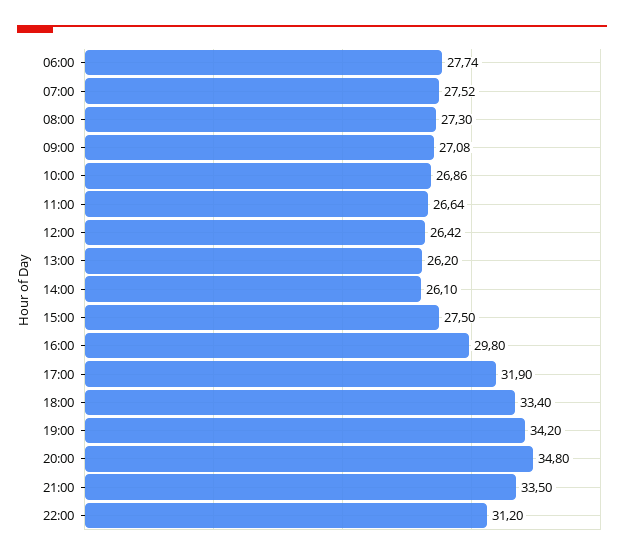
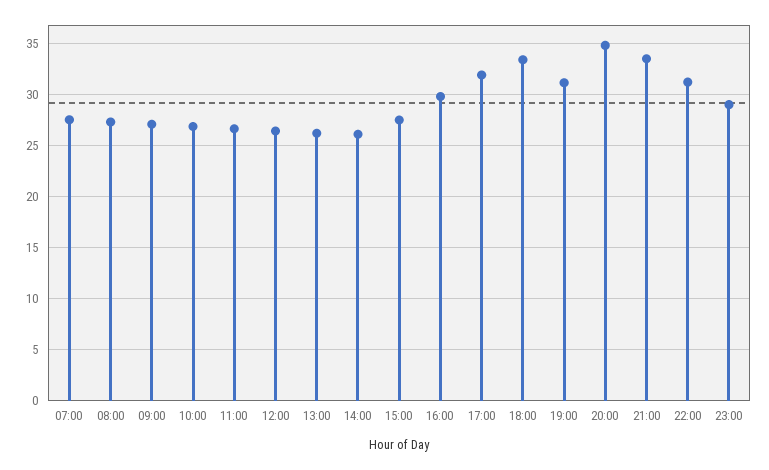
06:00: 27.74 -> none
19:00: 34.2 -> 31
23:00: none -> 29

